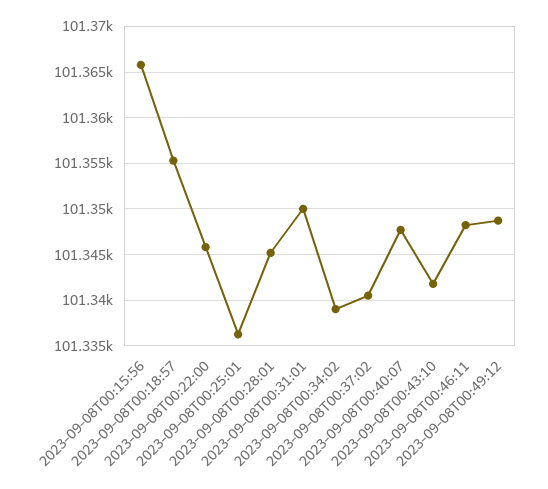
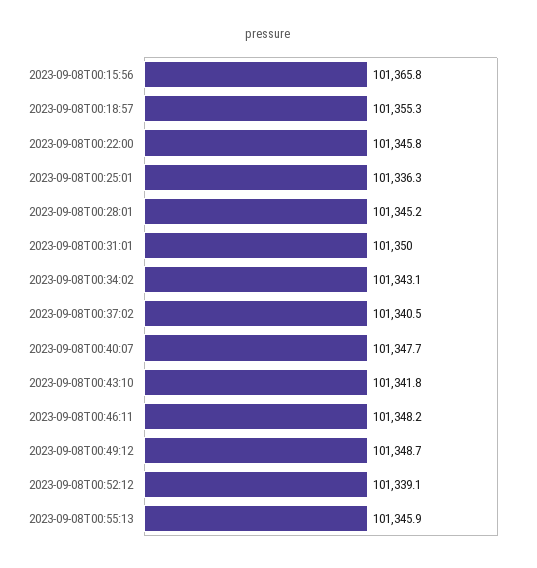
2023-09-08T00:34:02: 101339 -> 101343.1
2023-09-08T00:52:12: none -> 101339.1
2023-09-08T00:55:13: none -> 101345.9

